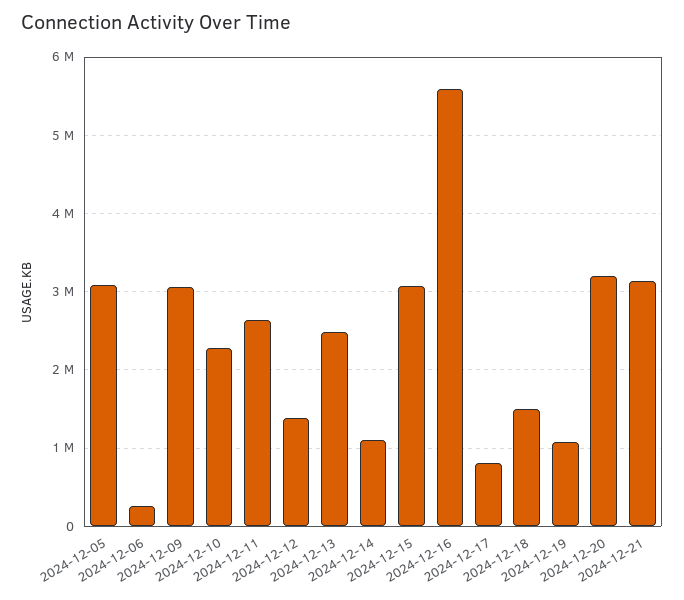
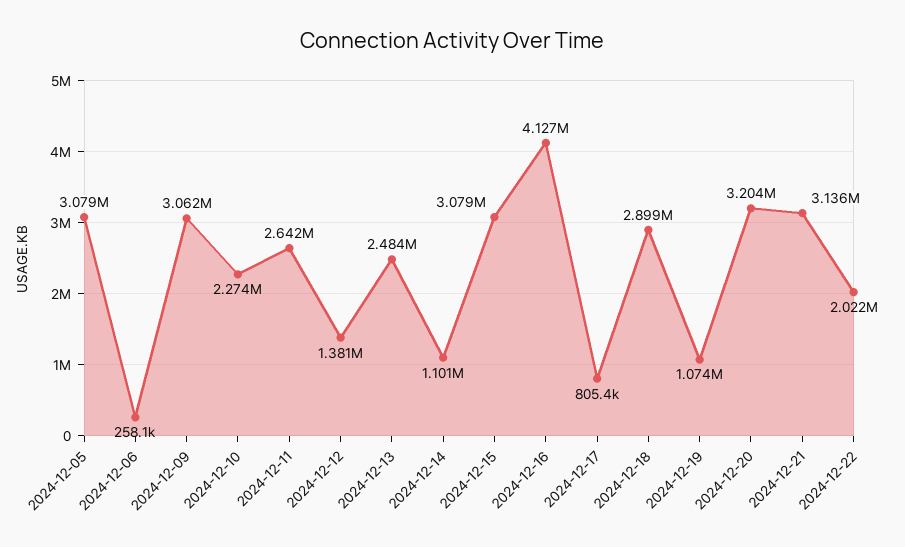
2024-12-16: 5600000 -> 4127000
2024-12-18: 1500000 -> 2899000
2024-12-22: none -> 2022000

